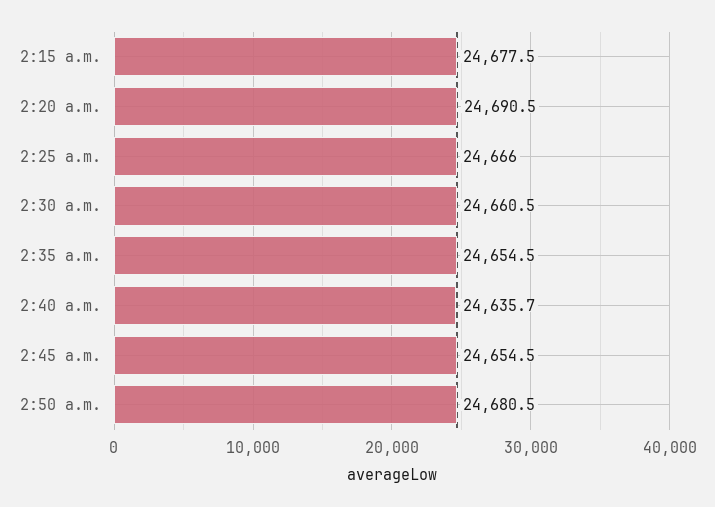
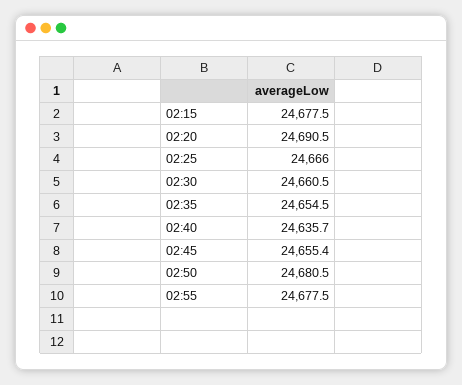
2:45 a.m.: 24654.5 -> 24655.4
02:55: none -> 24677.5

